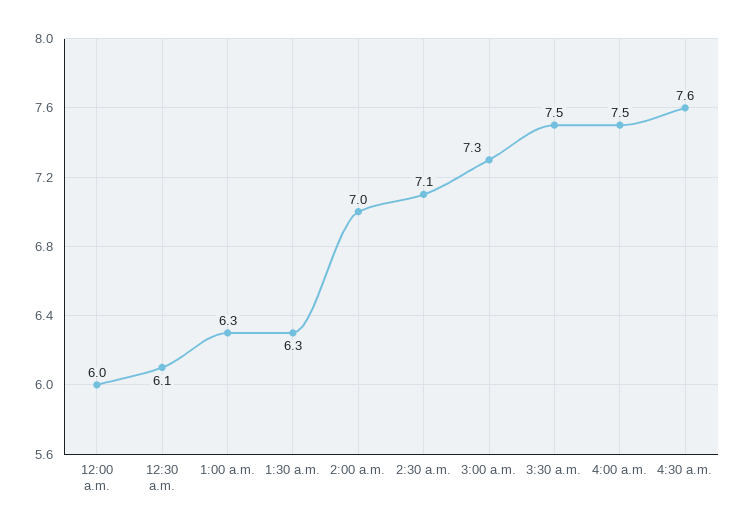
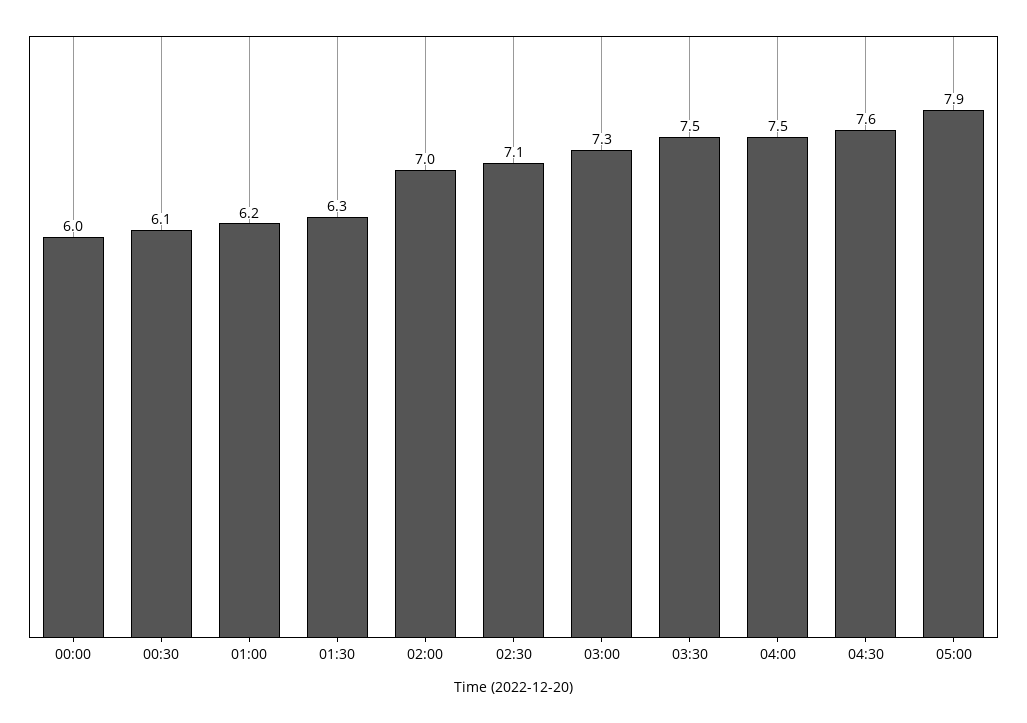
1:00 a.m.: 6.3 -> 6.2
05:00: none -> 7.9

